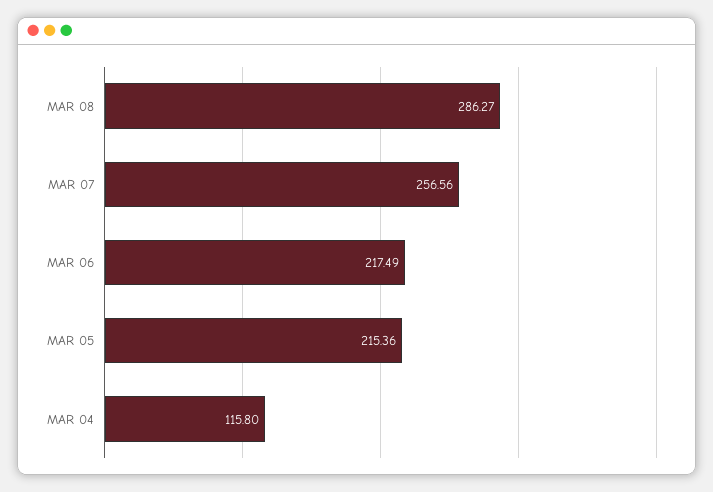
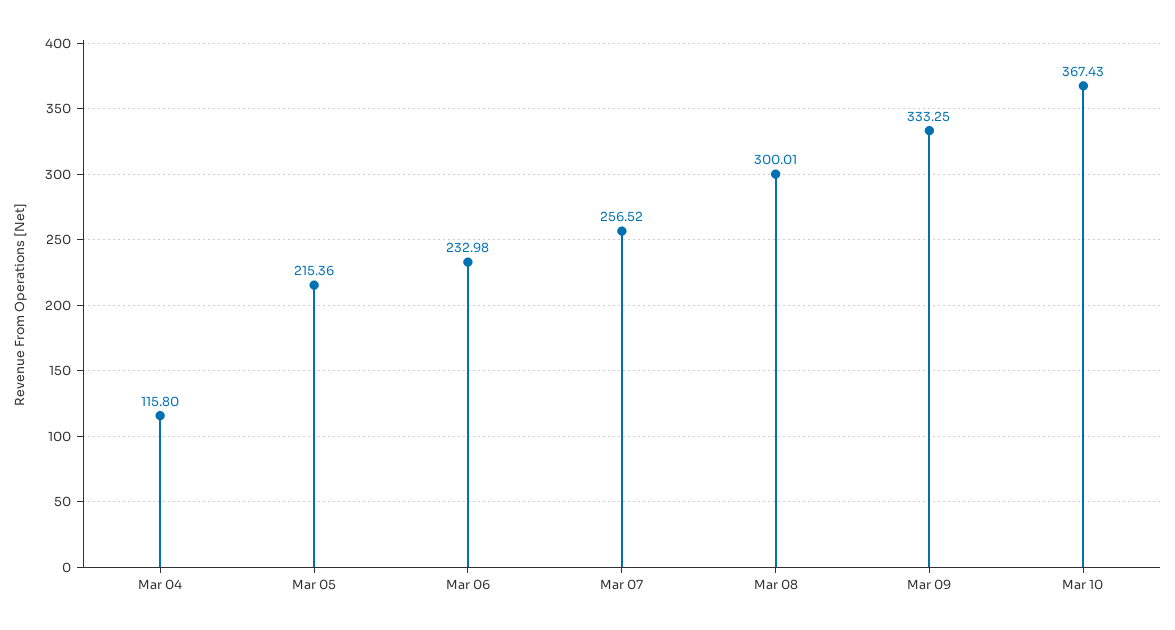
MAR 08: 286.27 -> 300.01
MAR 07: 256.56 -> 256.52
MAR 06: 217.49 -> 232.98
Mar 09: none -> 333.25
Mar 10: none -> 367.43

